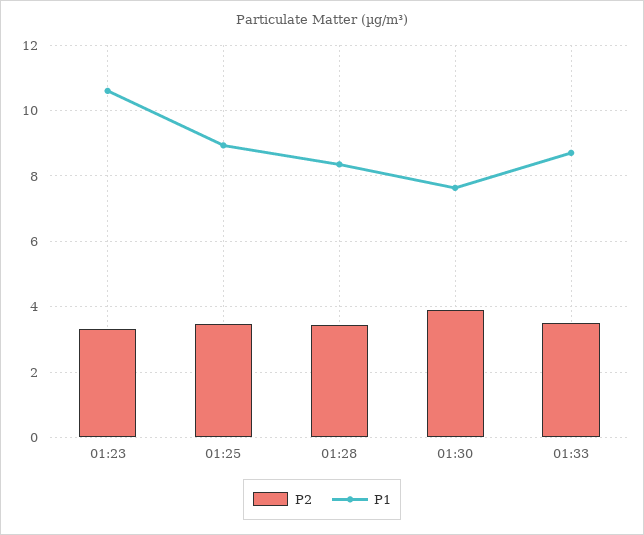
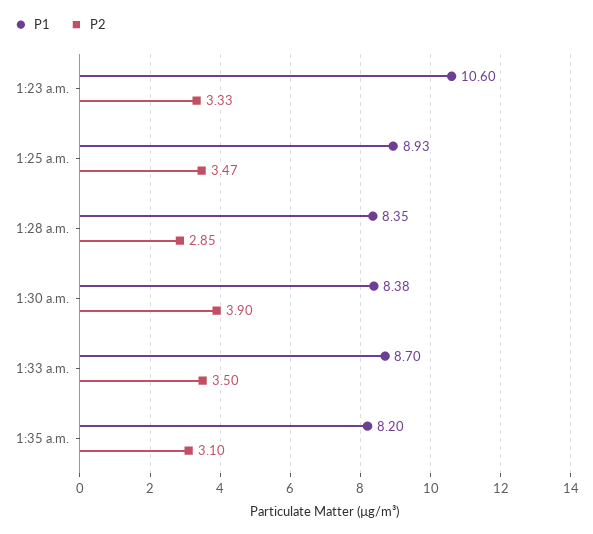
P2, 01:28: 3.4 -> 2.85
P1, 01:30: 7.6 -> 8.38
P1, 1:35 a.m.: none -> 8.2
P2, 1:35 a.m.: none -> 3.1

